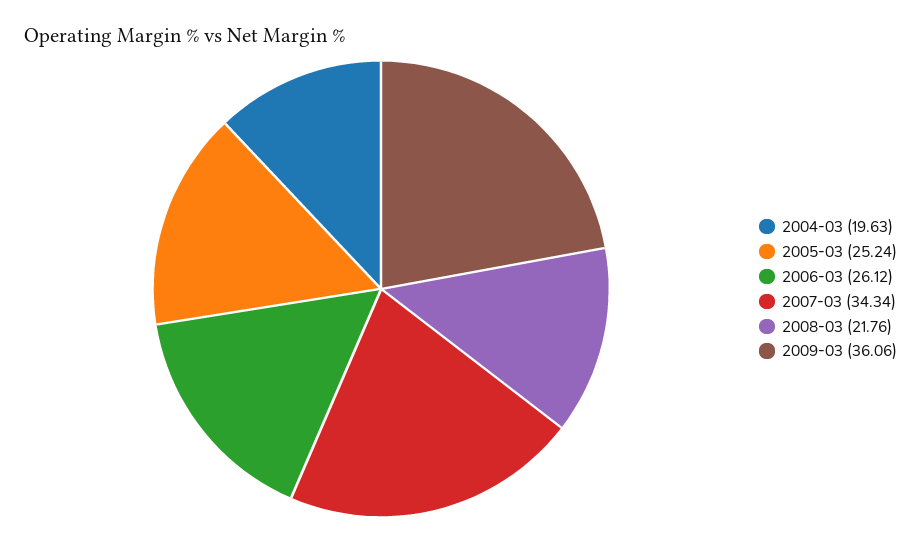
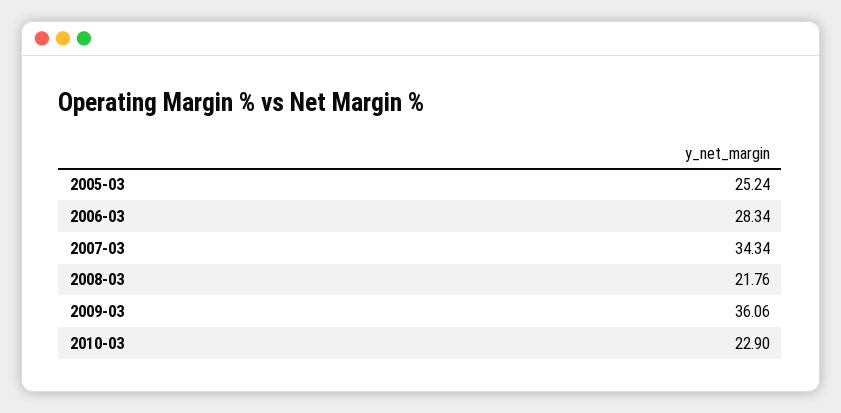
2004-03: 19.63 -> none
2006-03: 26.12 -> 28.34
2010-03: none -> 22.9

